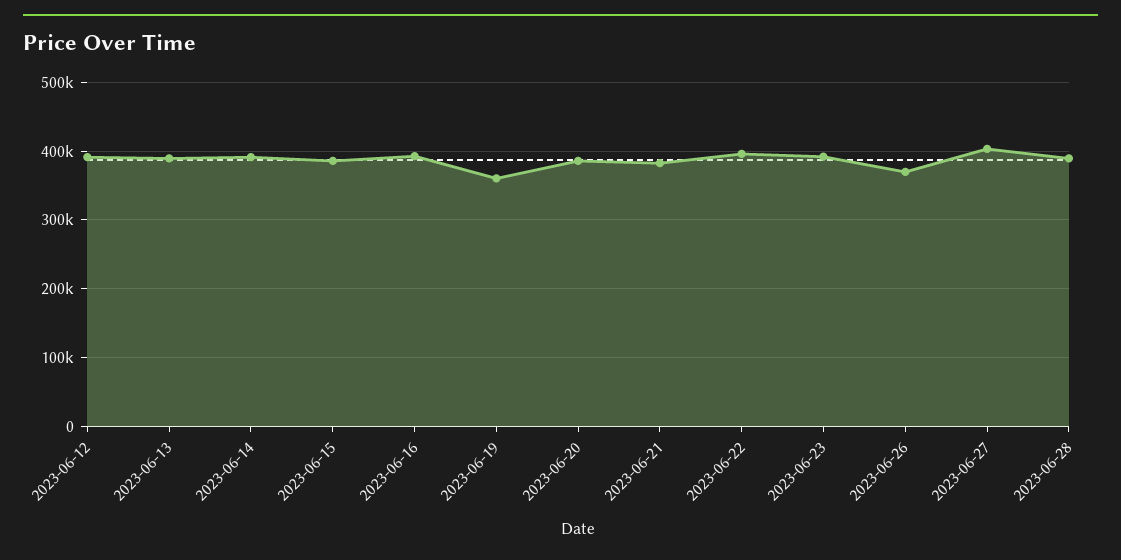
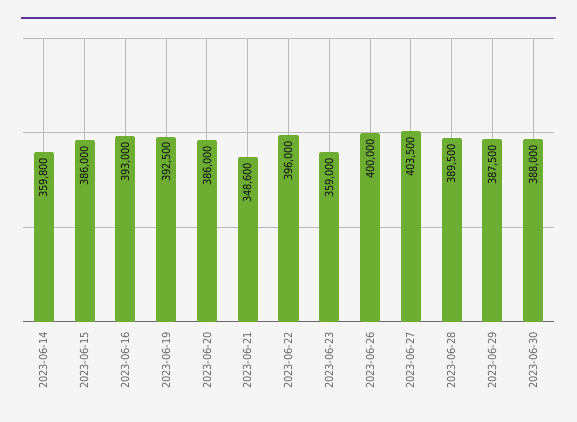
2023-06-12: 390000 -> none
2023-06-13: 390000 -> none
2023-06-14: 390000 -> 359800
2023-06-19: 360000 -> 392500
2023-06-21: 380000 -> 348600
2023-06-23: 390000 -> 359000
2023-06-26: 370000 -> 400000
2023-06-29: none -> 387500
2023-06-30: none -> 388000

